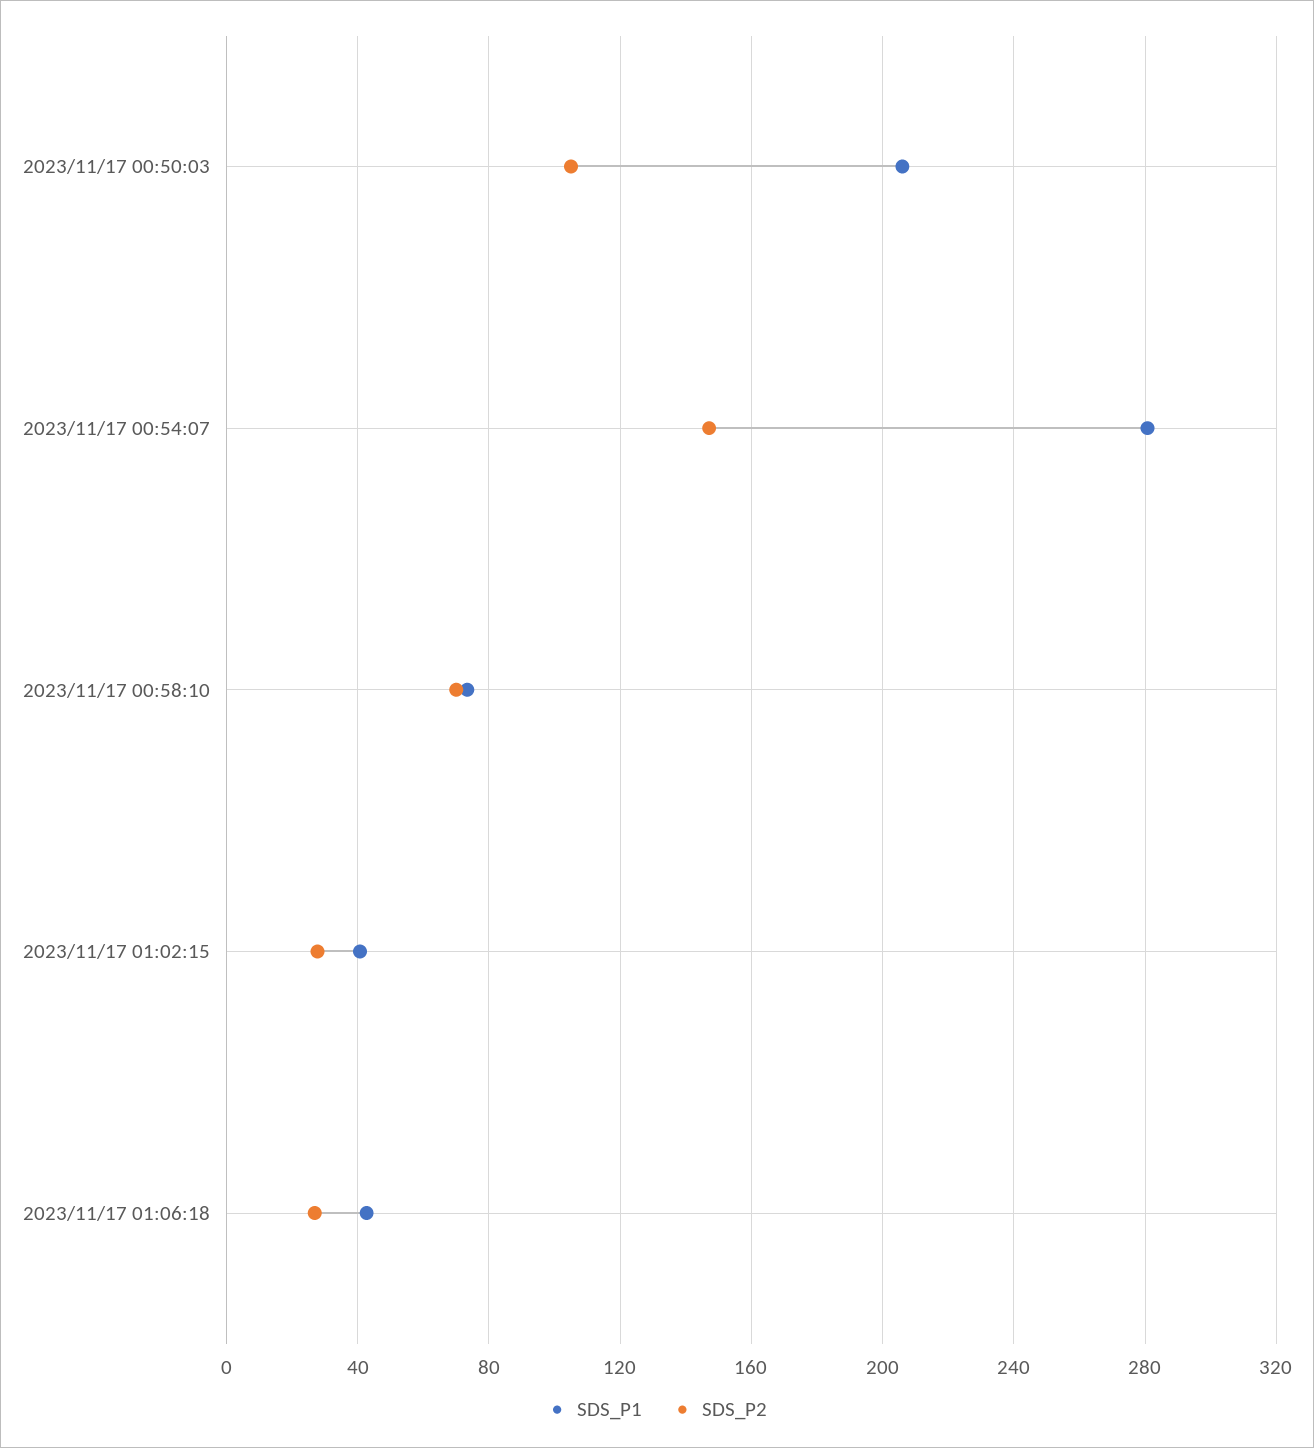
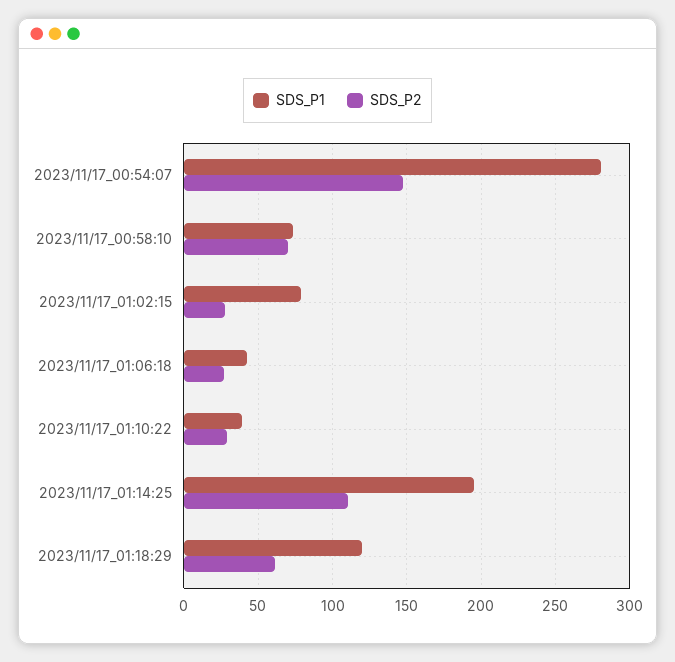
SDS_P1, 2023/11/17 00:50:03: 205 -> none
SDS_P2, 2023/11/17 00:50:03: 105 -> none
SDS_P1, 2023/11/17 01:02:15: 40 -> 80
SDS_P1, 2023/11/17_01:10:22: none -> 40
SDS_P2, 2023/11/17_01:10:22: none -> 30
SDS_P1, 2023/11/17_01:14:25: none -> 195
SDS_P2, 2023/11/17_01:14:25: none -> 110
SDS_P1, 2023/11/17_01:18:29: none -> 120
SDS_P2, 2023/11/17_01:18:29: none -> 60

